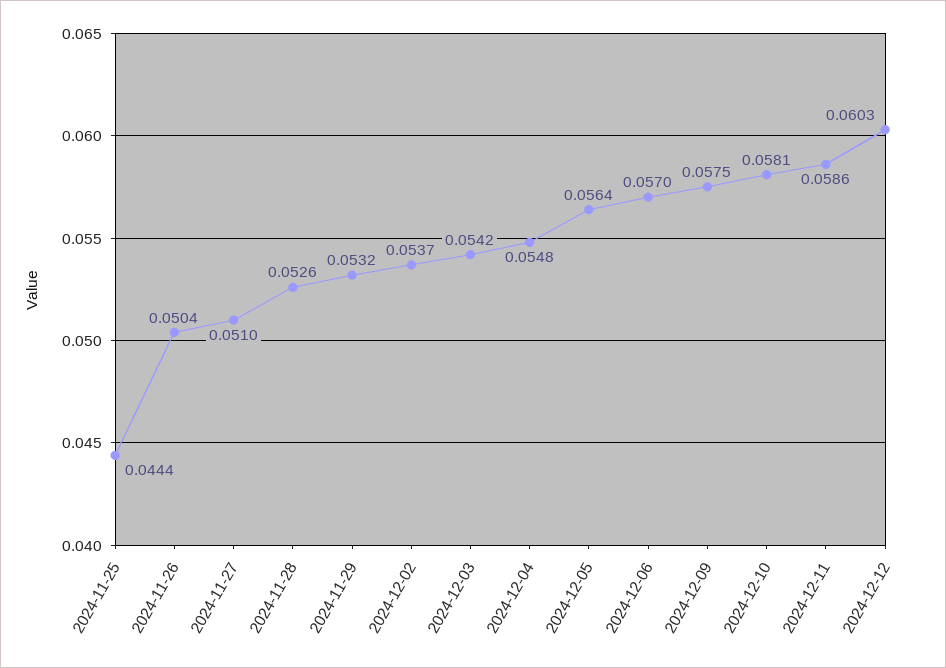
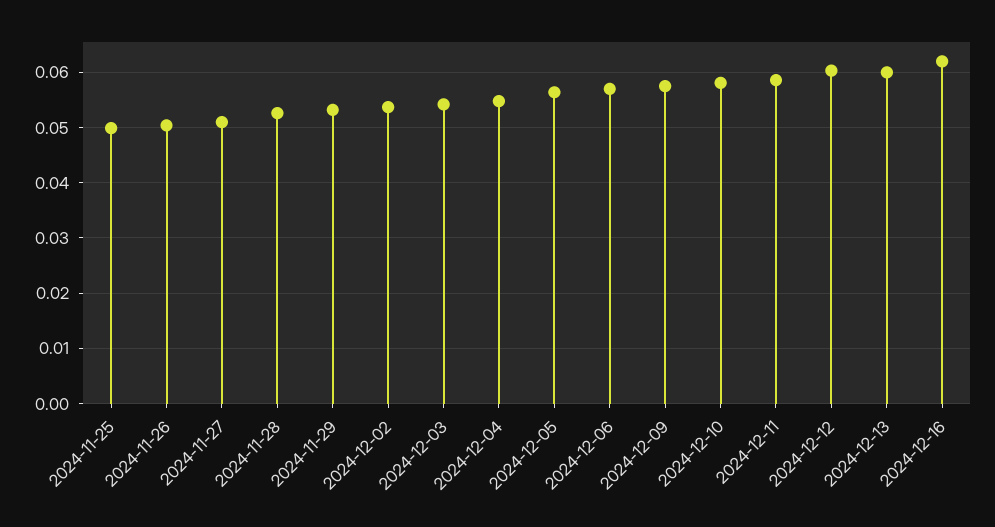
2024-11-25: 0.0444 -> 0.05
2024-12-13: none -> 0.06
2024-12-16: none -> 0.062

